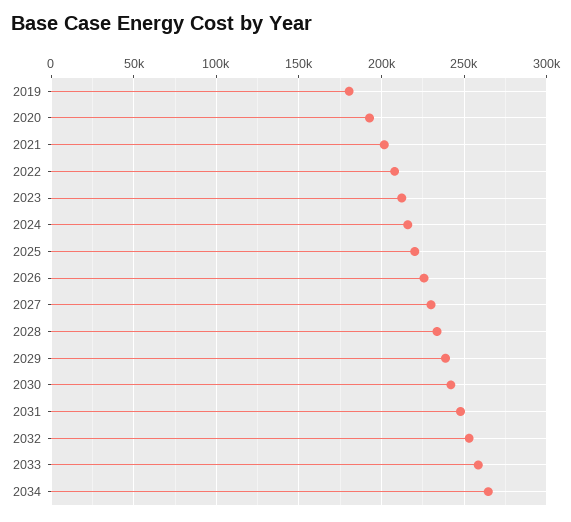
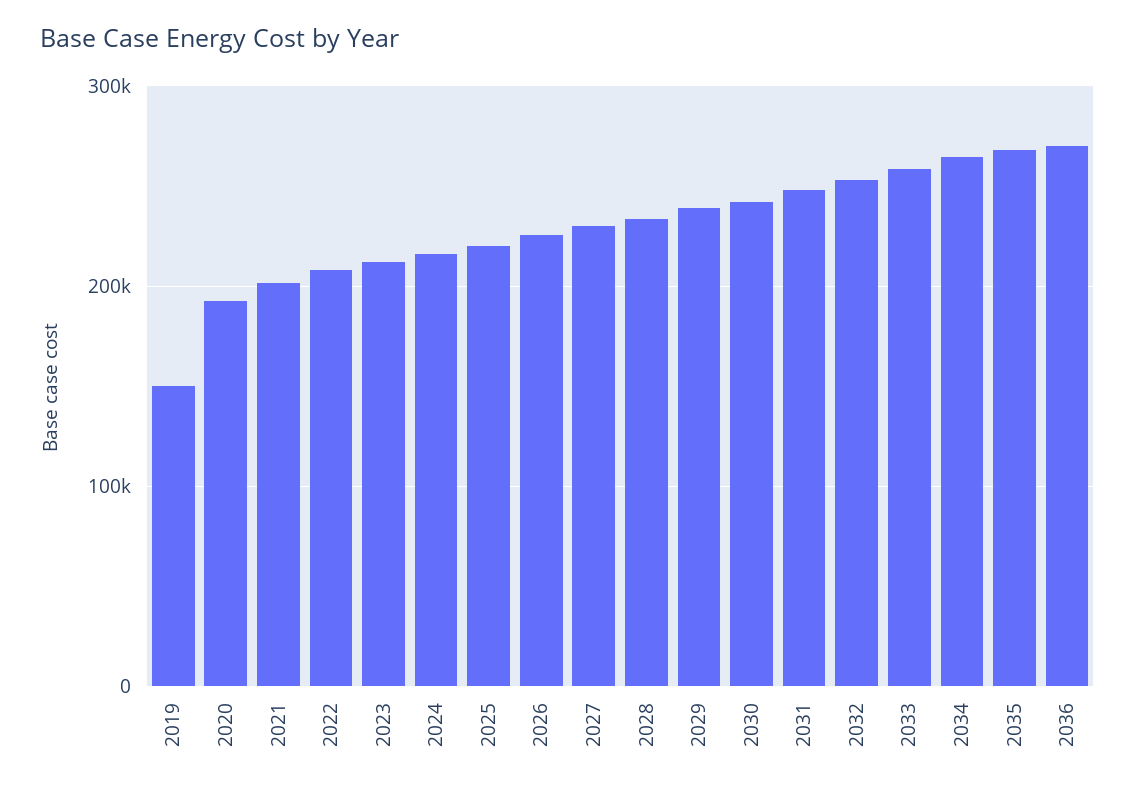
2019: 180000 -> 150000
2035: none -> 270000
2036: none -> 270000

